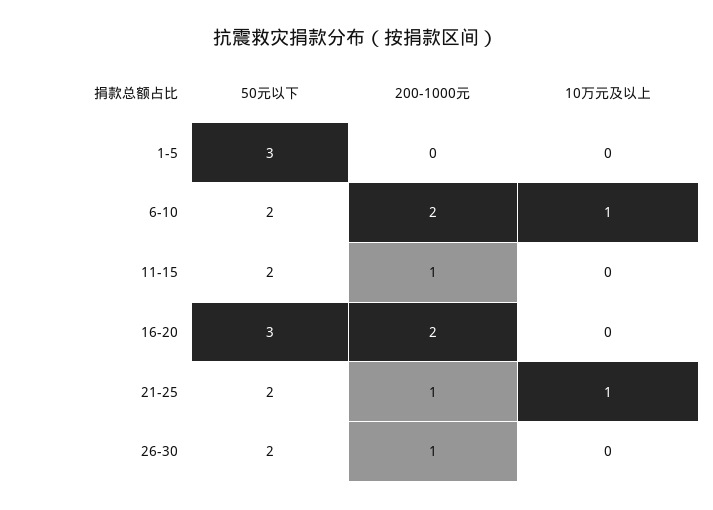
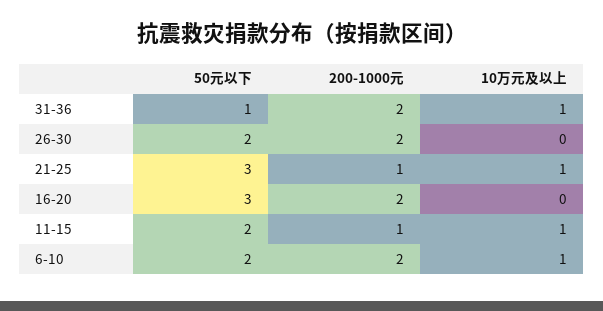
50元以下, 1-5: 3 -> none
200-1000元, 1-5: 0 -> none
10万元及以上, 1-5: 0 -> none
10万元及以上, 11-15: 0 -> 1
50元以下, 21-25: 2 -> 3
200-1000元, 26-30: 1 -> 2
50元以下, 31-36: none -> 1
200-1000元, 31-36: none -> 2
10万元及以上, 31-36: none -> 1

